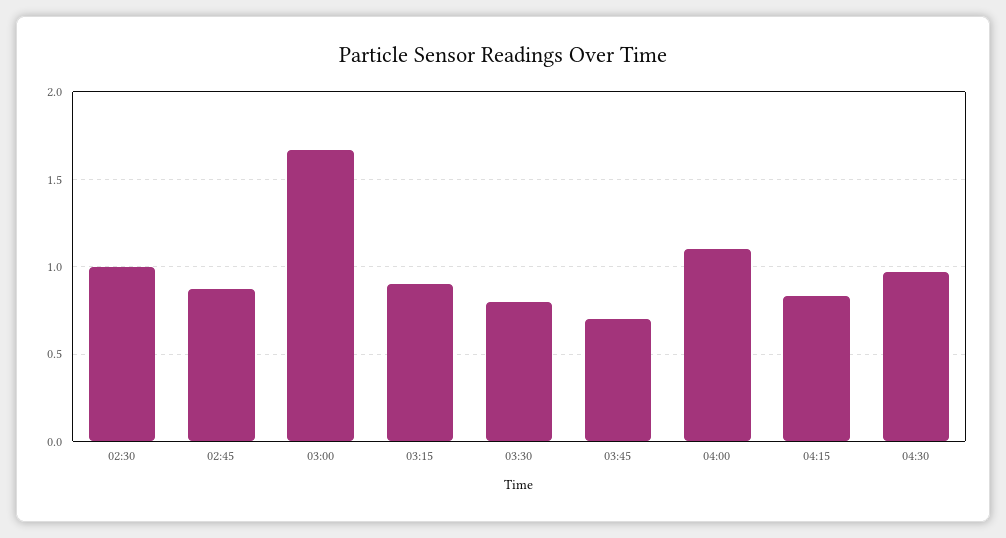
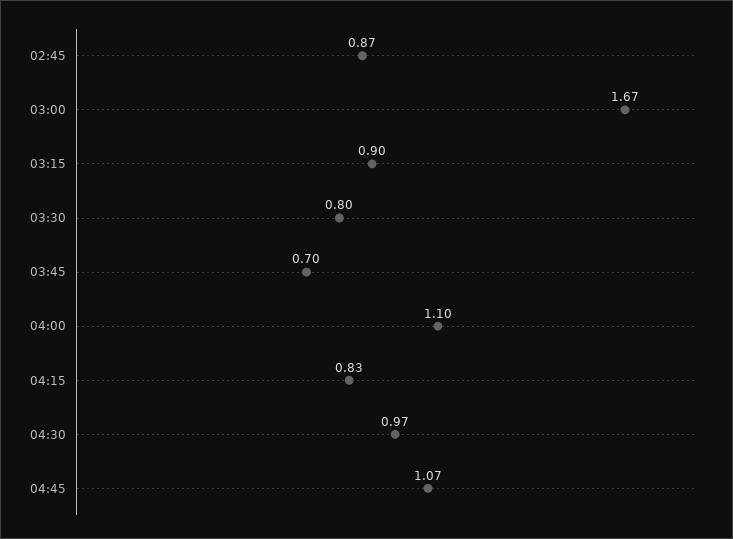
02:30: 1 -> none
04:45: none -> 1.07

